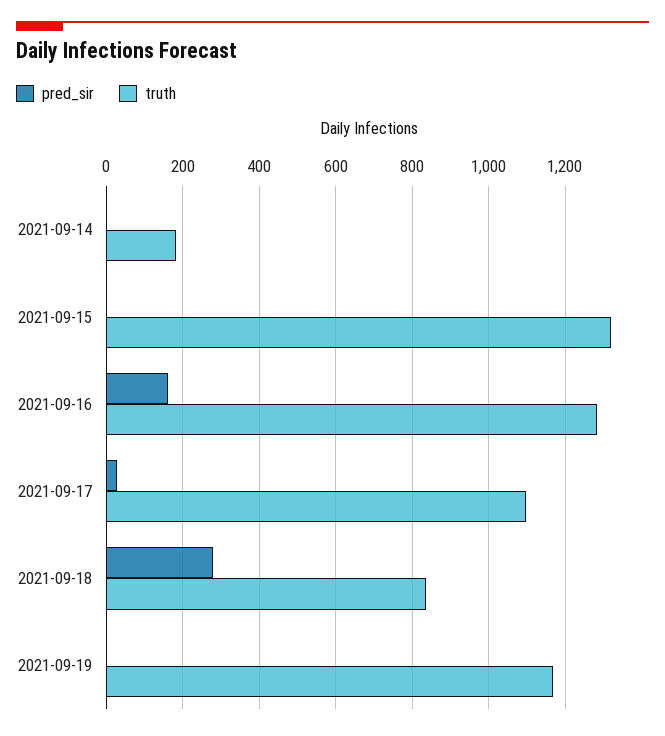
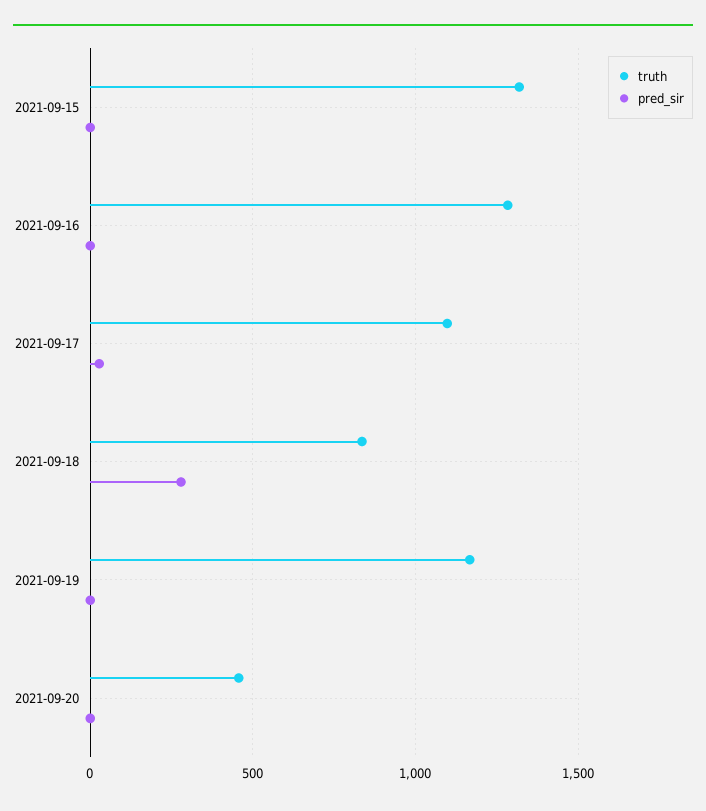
pred_sir, 2021-09-14: 0 -> none
truth, 2021-09-14: 180 -> none
pred_sir, 2021-09-16: 160 -> 0
truth, 2021-09-20: none -> 450
pred_sir, 2021-09-20: none -> 0

